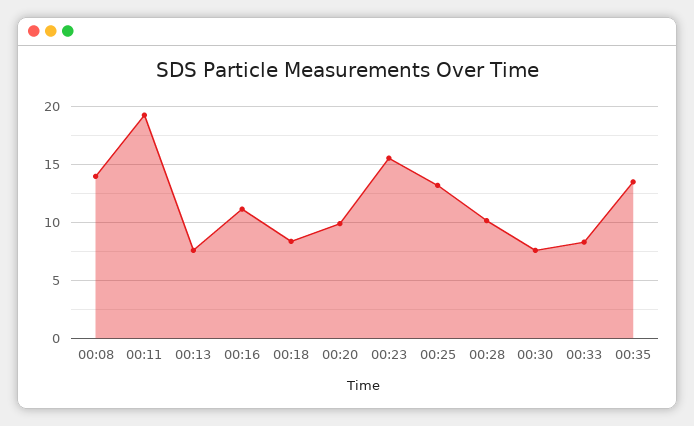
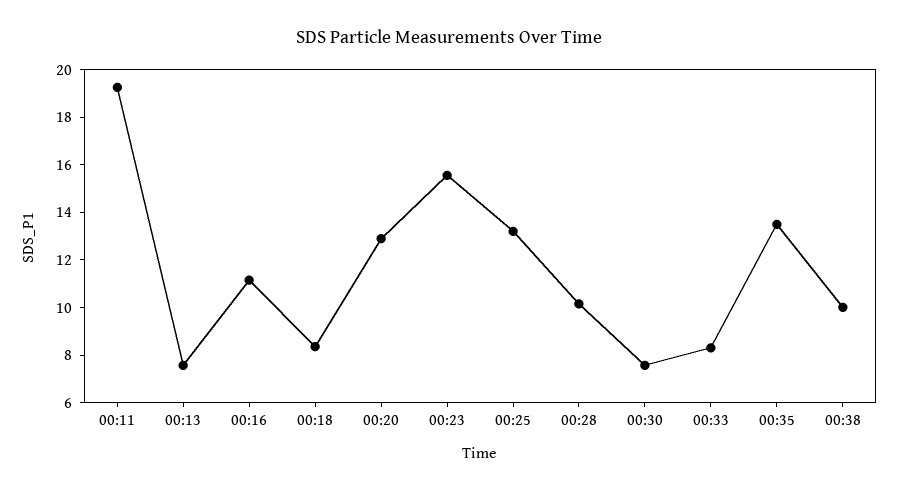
00:08: 14 -> none
00:20: 10 -> 13
00:38: none -> 10

